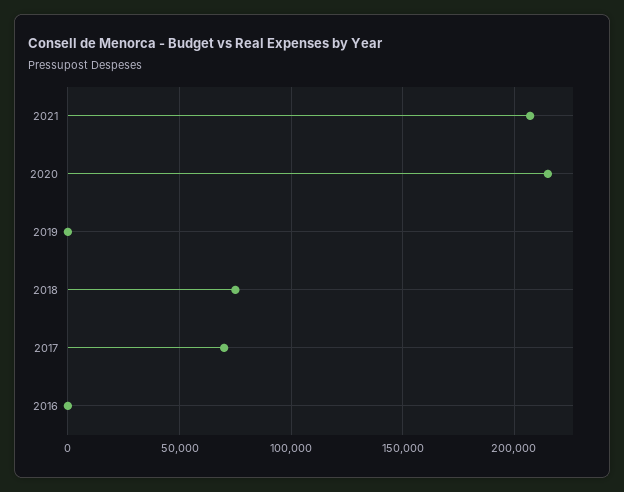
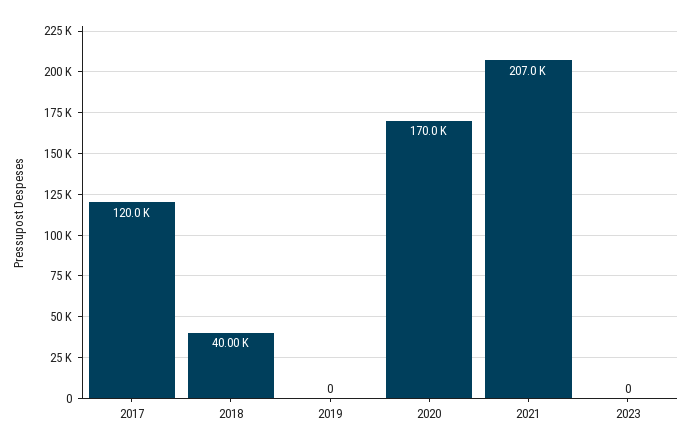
2020: 215000 -> 170000
2018: 75000 -> 40000
2017: 70000 -> 120000
2016: 0 -> none
2023: none -> 0

